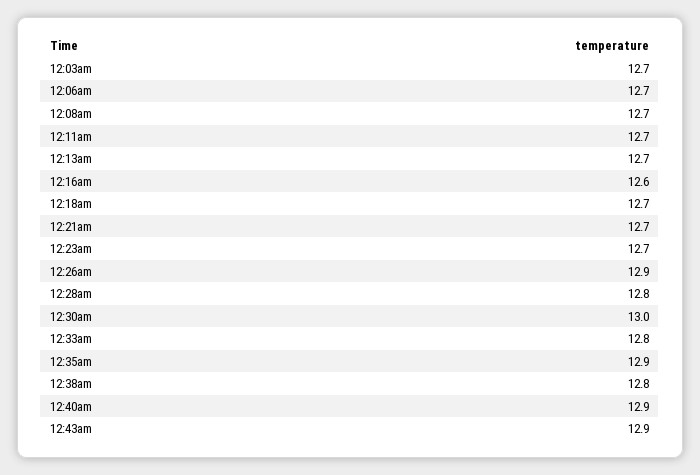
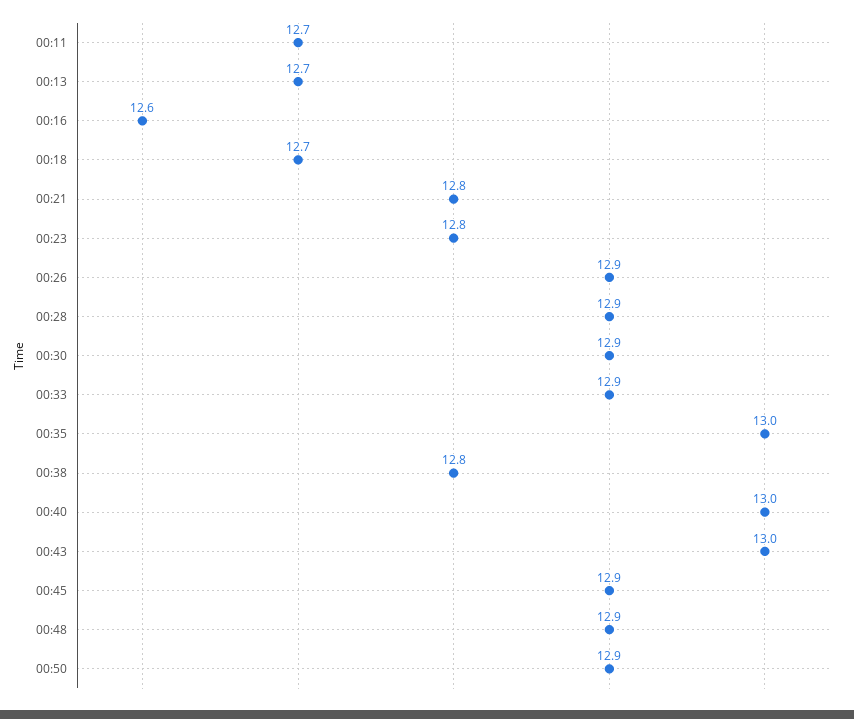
12:03am: 12.7 -> none
12:06am: 12.7 -> none
12:08am: 12.7 -> none
12:21am: 12.7 -> 12.8
12:23am: 12.7 -> 12.8
12:28am: 12.8 -> 12.9
12:30am: 13 -> 12.9
12:33am: 12.8 -> 12.9
12:35am: 12.9 -> 13
12:40am: 12.9 -> 13
12:43am: 12.9 -> 13
00:45: none -> 12.9
00:48: none -> 12.9
00:50: none -> 12.9

